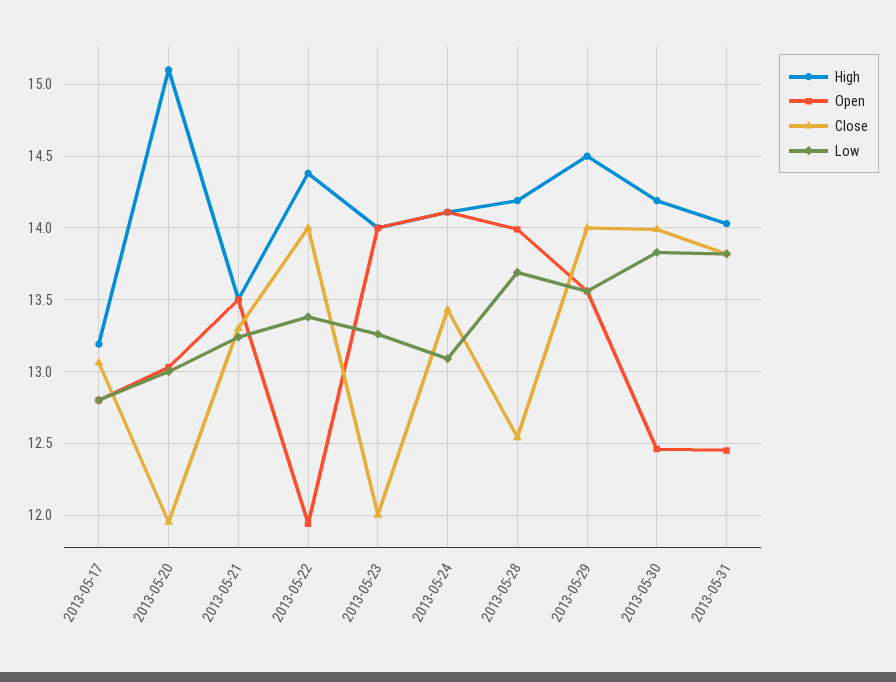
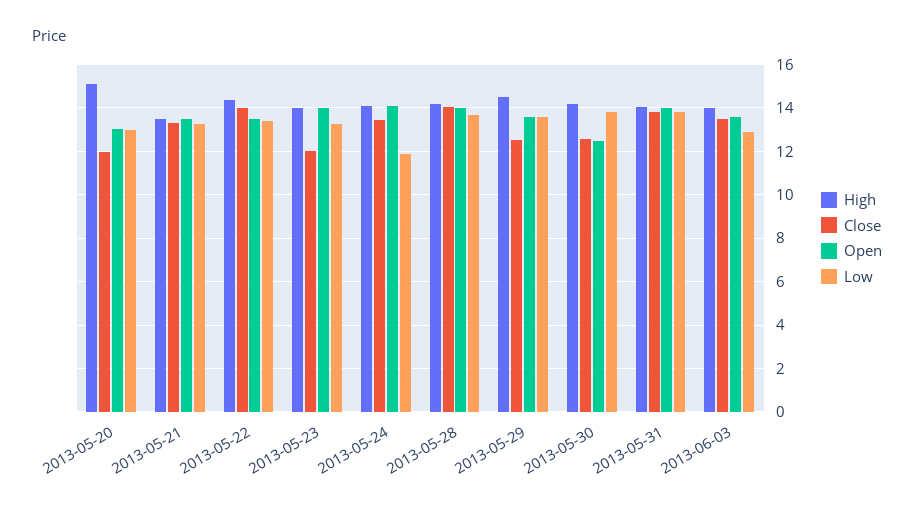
High, 2013-05-17: 13.2 -> none
Open, 2013-05-17: 12.8 -> none
Close, 2013-05-17: 13.05 -> none
Low, 2013-05-17: 12.8 -> none
Open, 2013-05-22: 11.95 -> 13.5
Low, 2013-05-24: 13.1 -> 12
Close, 2013-05-28: 12.55 -> 14
Close, 2013-05-29: 14 -> 12.5
Close, 2013-05-30: 14 -> 12.5
Open, 2013-05-31: 12.45 -> 14
High, 2013-06-03: none -> 14
Close, 2013-06-03: none -> 13.5
Open, 2013-06-03: none -> 13.5
Low, 2013-06-03: none -> 13

